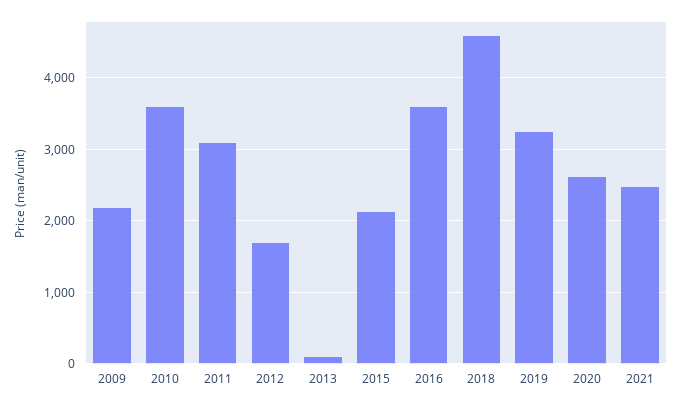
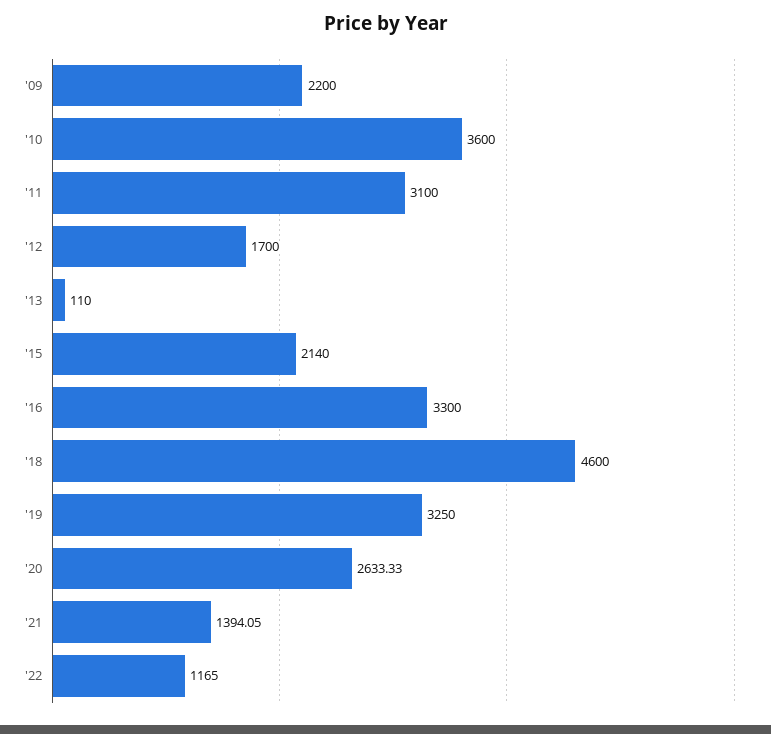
2016: 3600 -> 3300
2021: 2500 -> 1394.05
'22: none -> 1165

